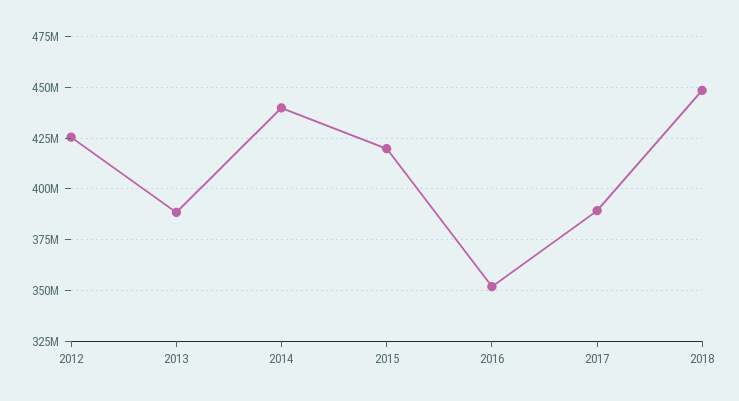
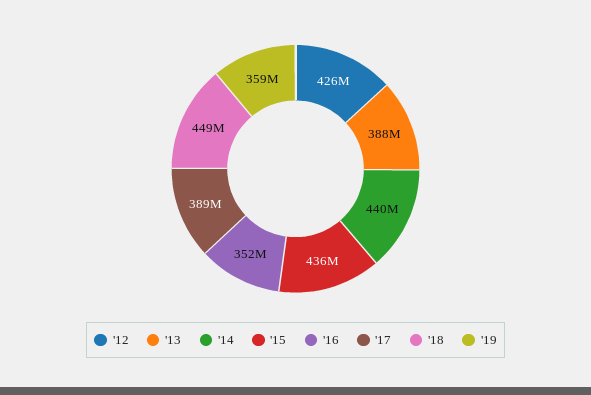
2015: 420000000 -> 436000000
'19: none -> 359000000

